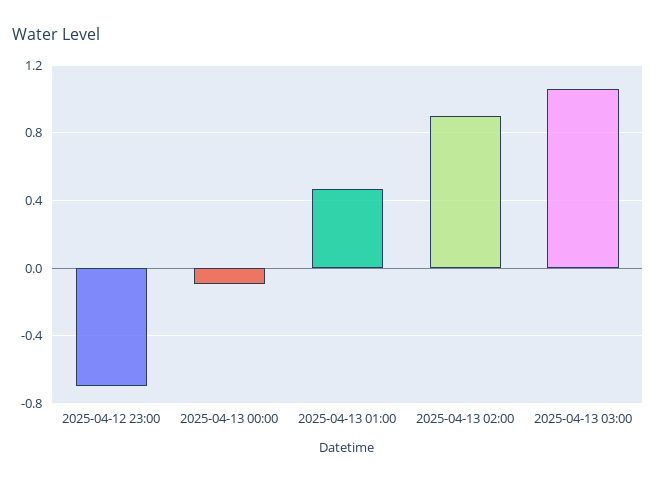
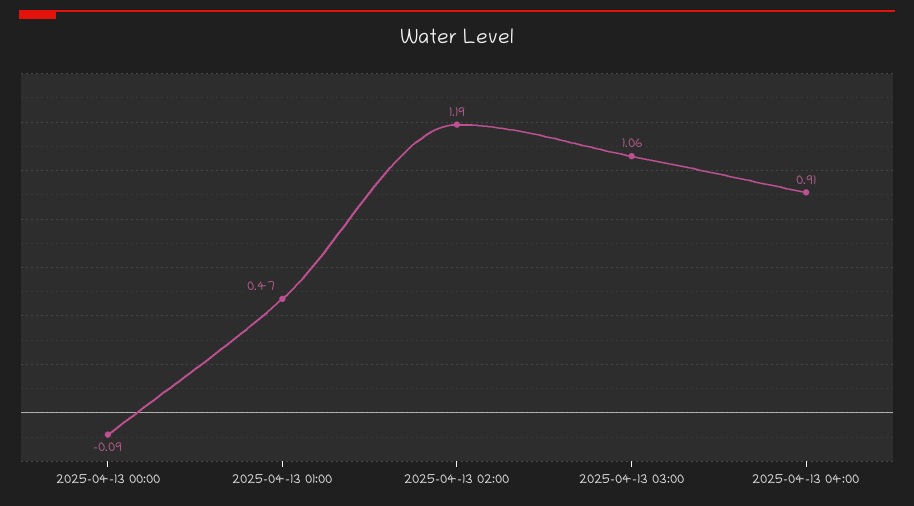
2025-04-12 23:00: -0.7 -> none
2025-04-13 02:00: 0.9 -> 1.19
2025-04-13 04:00: none -> 0.91

